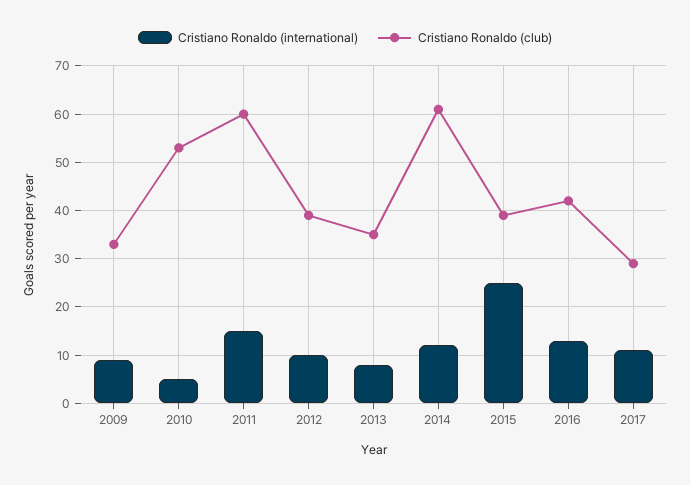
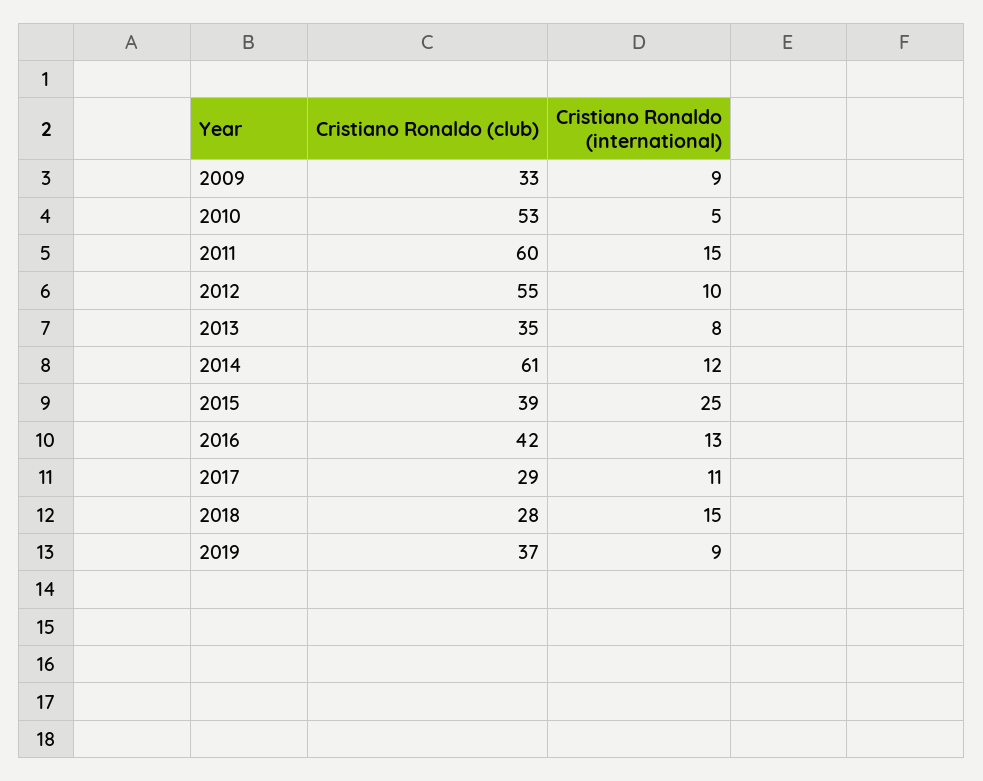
Cristiano Ronaldo (club), 2012: 40 -> 55
Cristiano Ronaldo (club), 2018: none -> 28
Cristiano Ronaldo (international), 2018: none -> 15
Cristiano Ronaldo (club), 2019: none -> 37
Cristiano Ronaldo (international), 2019: none -> 9

